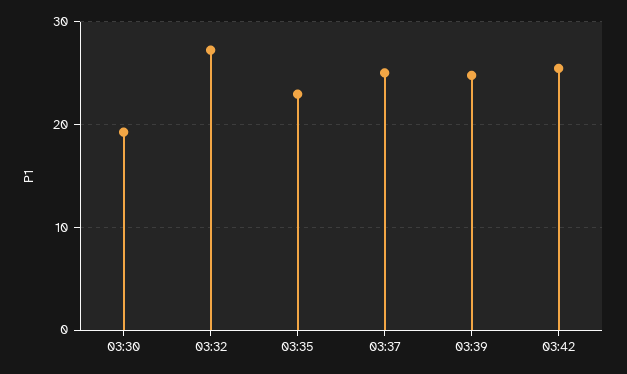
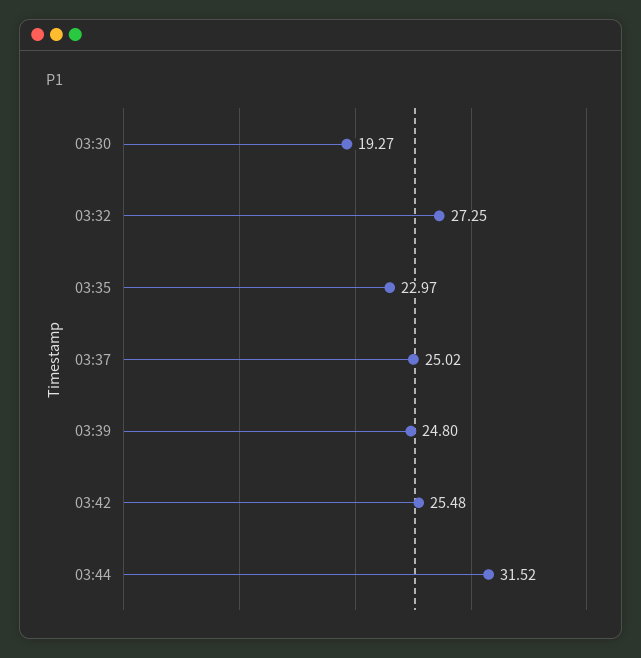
03:44: none -> 31.52

